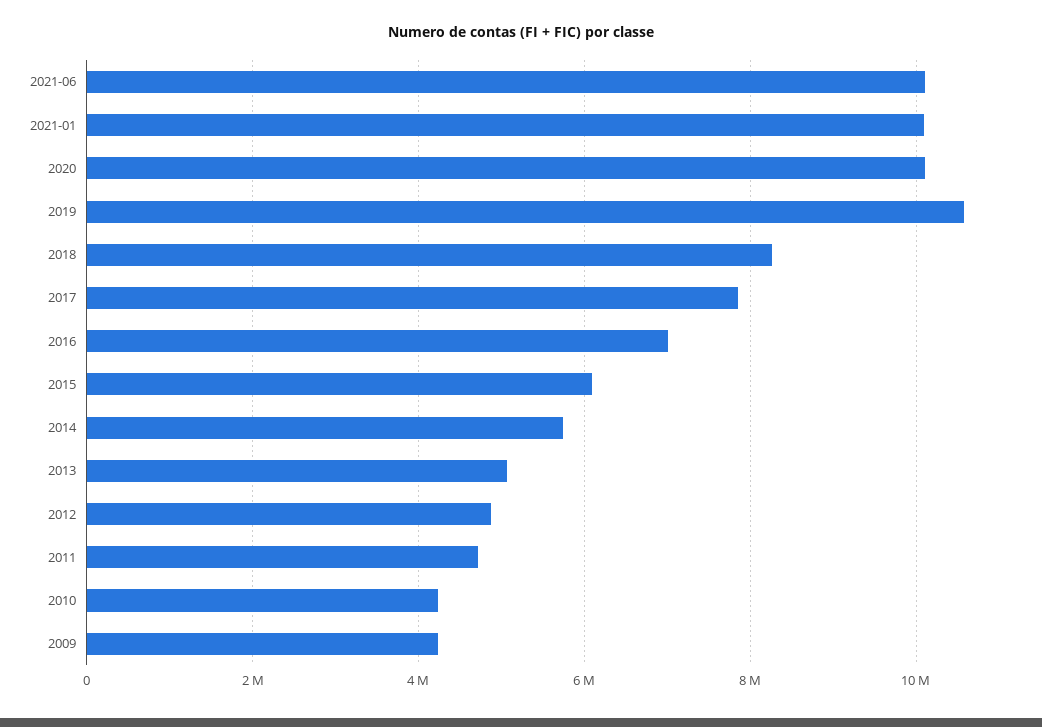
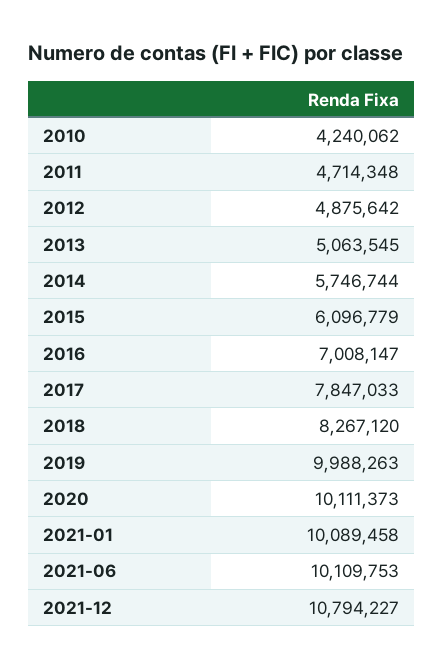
2019: 10600000 -> 9988263
2009: 4200000 -> none
2021-12: none -> 10794227

